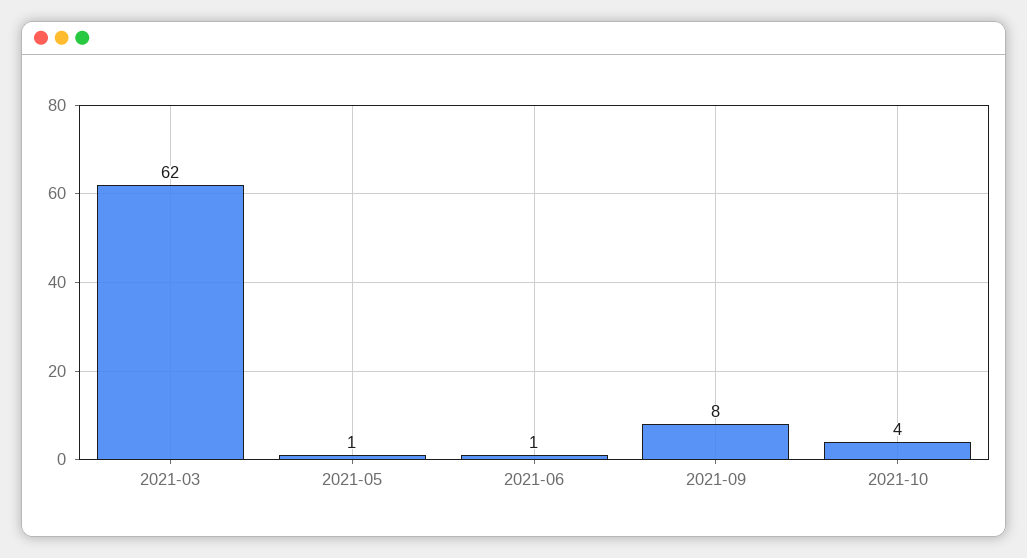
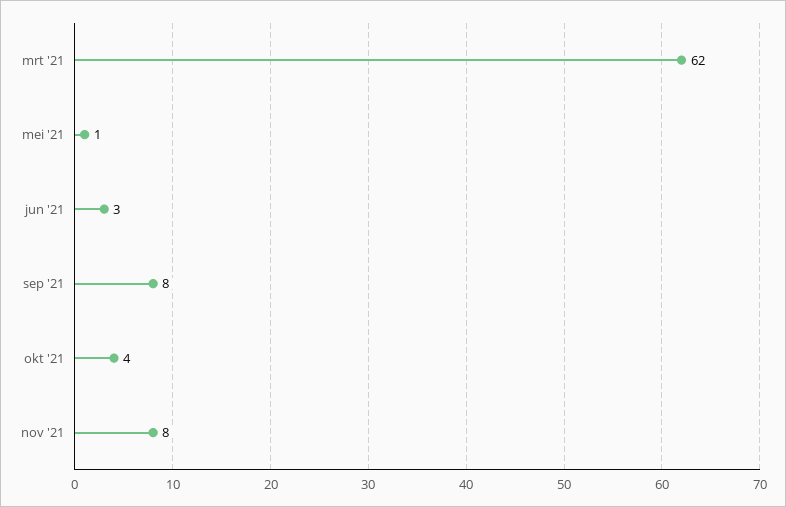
2021-06: 1 -> 3
nov '21: none -> 8

